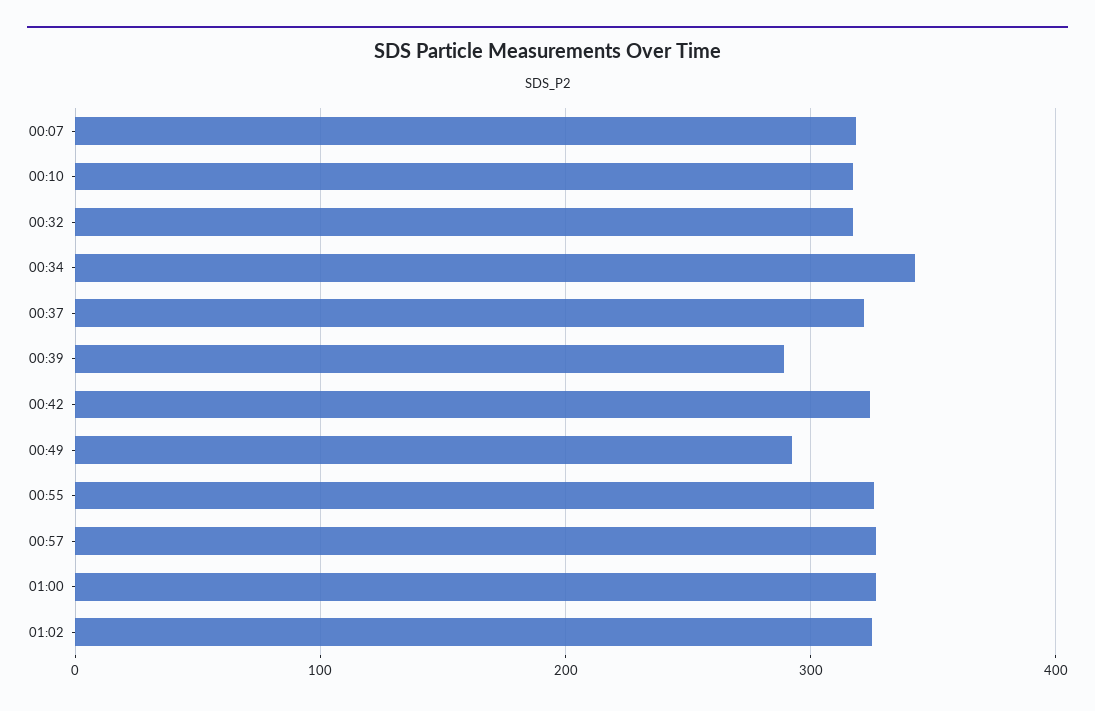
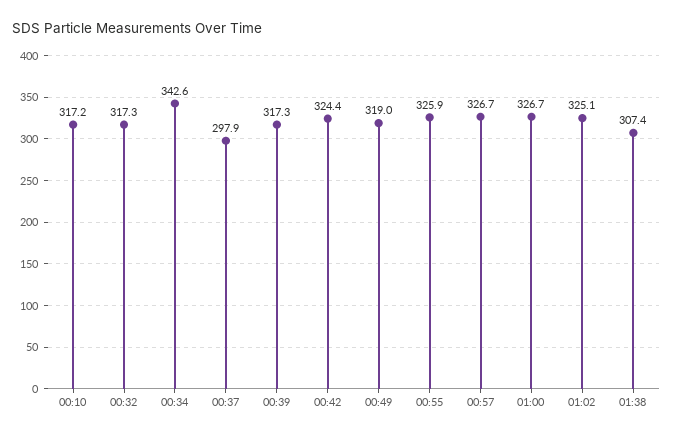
00:07: 320 -> none
00:37: 320 -> 297.9
00:39: 290 -> 317.3
00:49: 290 -> 319
01:38: none -> 307.4

